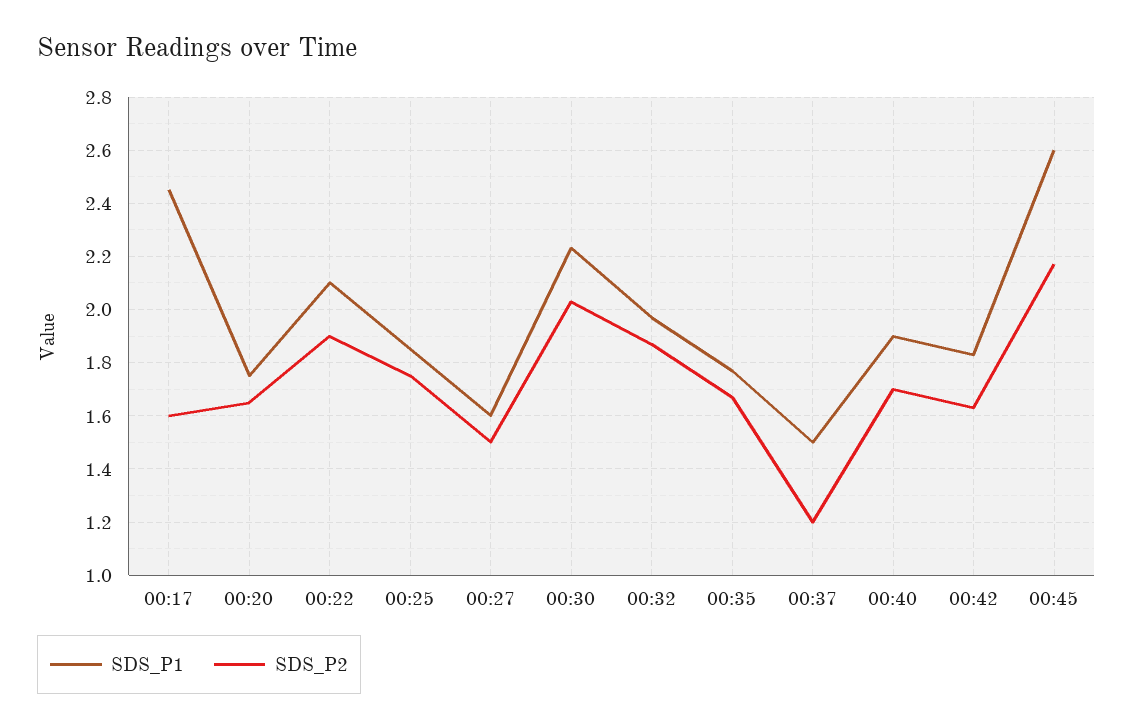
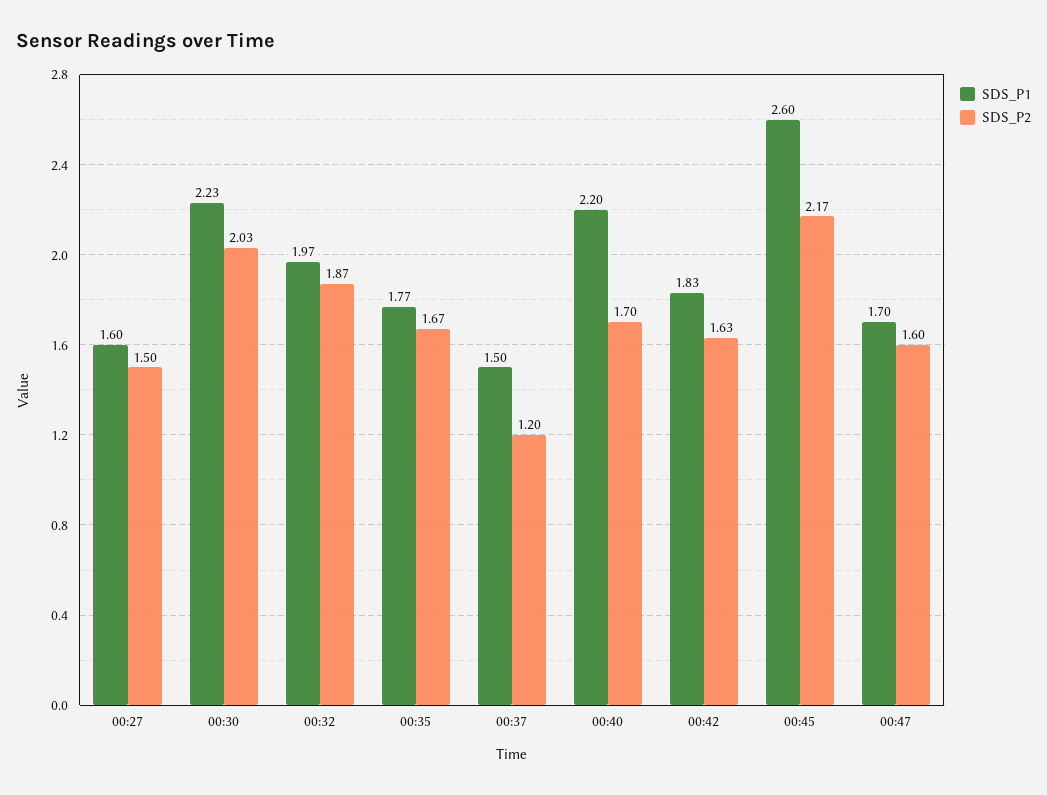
SDS_P1, 00:17: 2.45 -> none
SDS_P2, 00:17: 1.6 -> none
SDS_P1, 00:20: 1.75 -> none
SDS_P2, 00:20: 1.65 -> none
SDS_P1, 00:22: 2.1 -> none
SDS_P2, 00:22: 1.9 -> none
SDS_P1, 00:25: 1.85 -> none
SDS_P2, 00:25: 1.75 -> none
SDS_P1, 00:40: 1.9 -> 2.2
SDS_P1, 00:47: none -> 1.7
SDS_P2, 00:47: none -> 1.6

